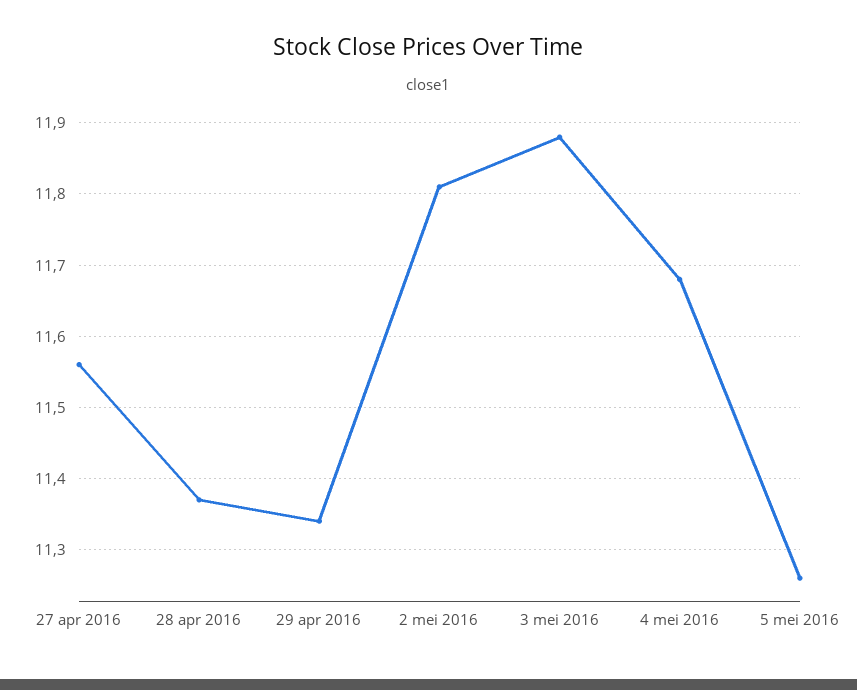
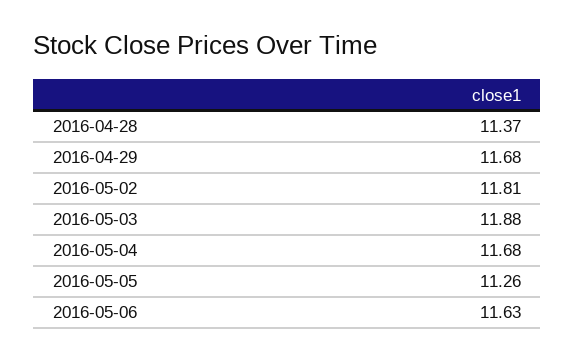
27 apr 2016: 11.56 -> none
29 apr 2016: 11.34 -> 11.68
2016-05-06: none -> 11.63

